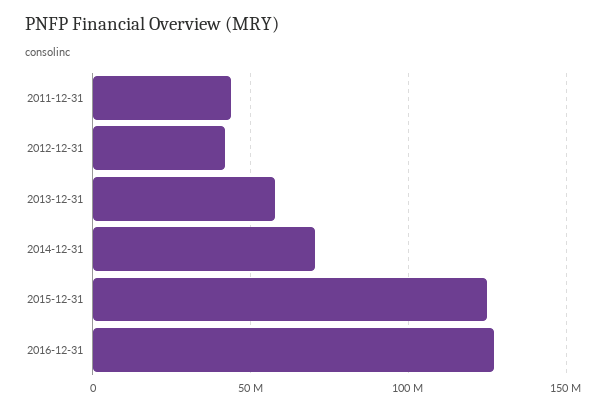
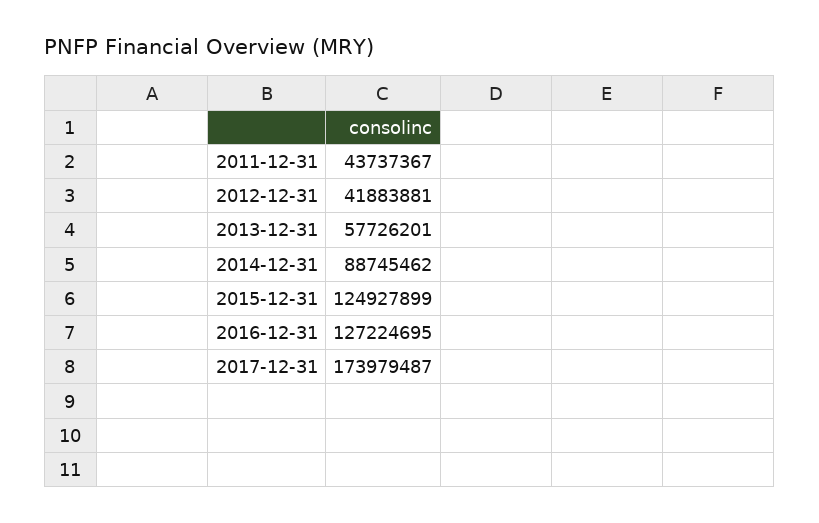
2014-12-31: 70000000 -> 88745462
2017-12-31: none -> 173979487

